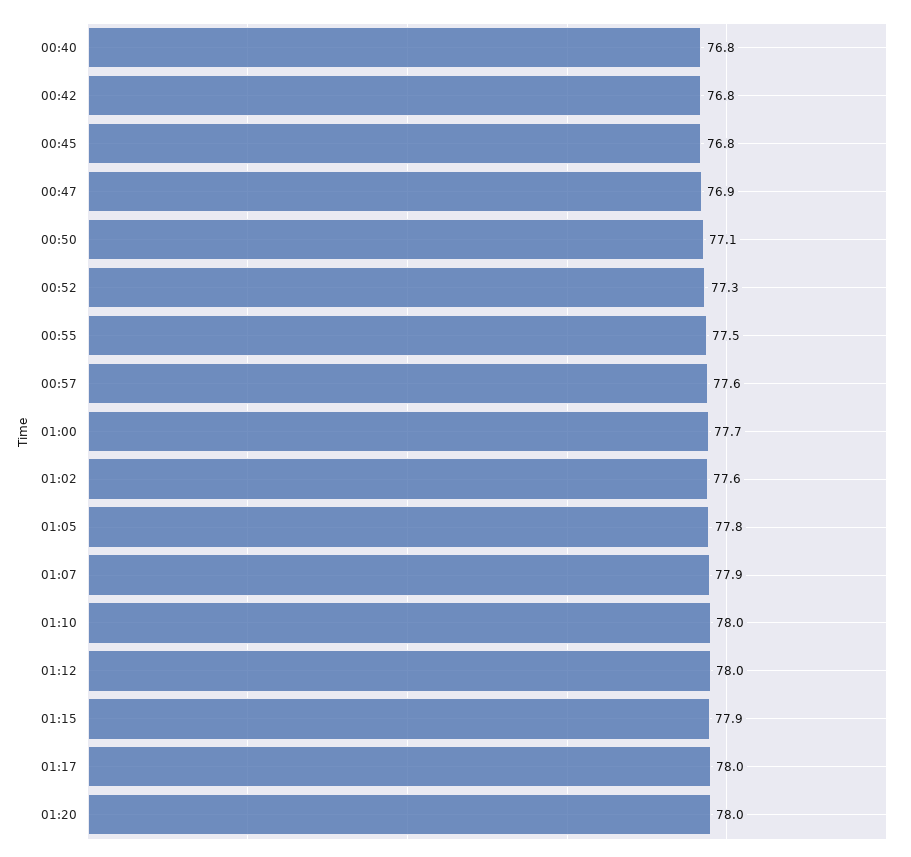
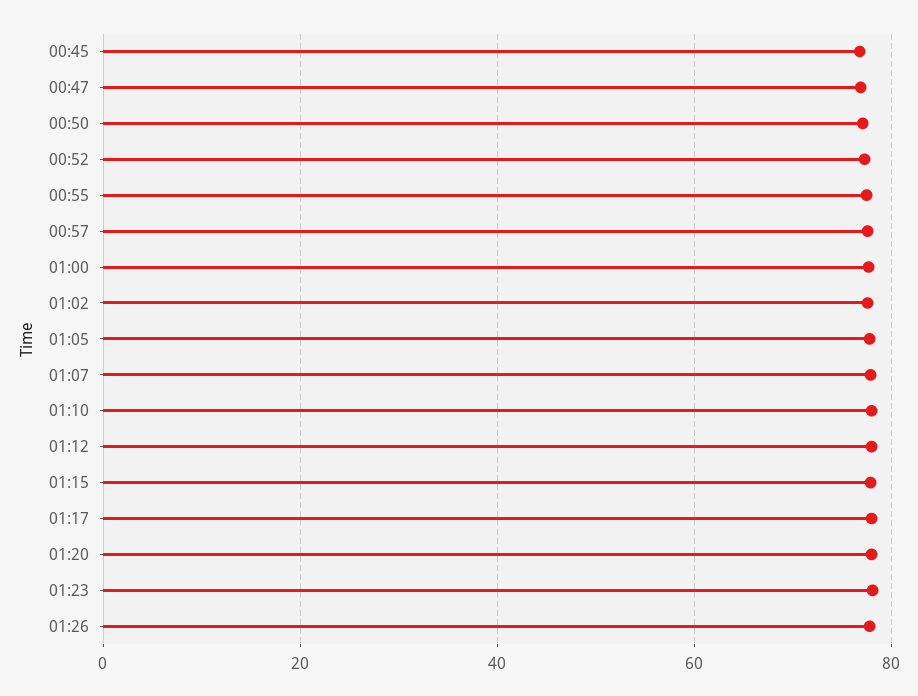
00:40: 76.8 -> none
00:42: 76.8 -> none
01:23: none -> 78
01:26: none -> 78

